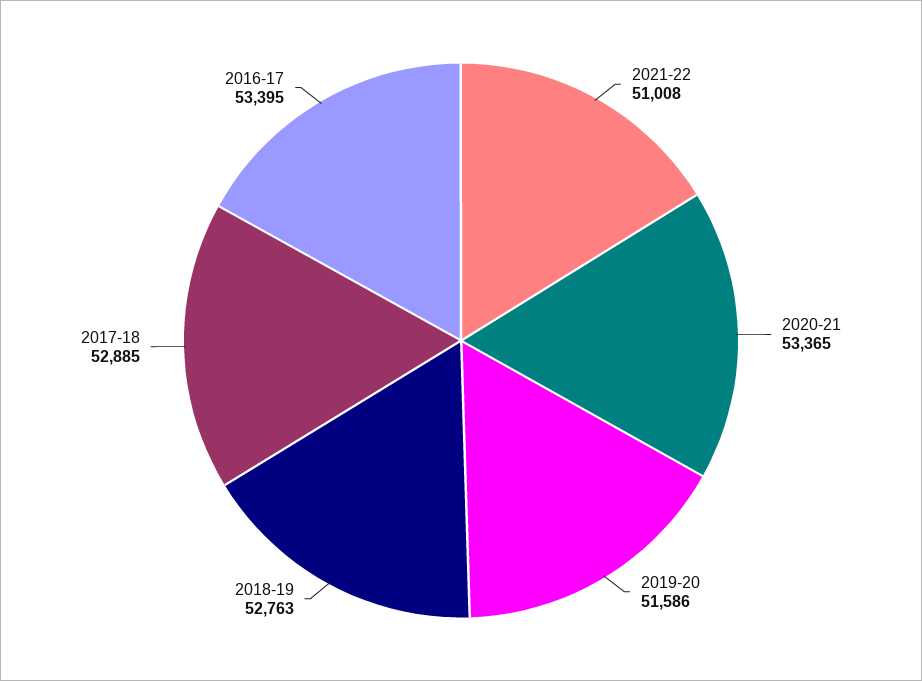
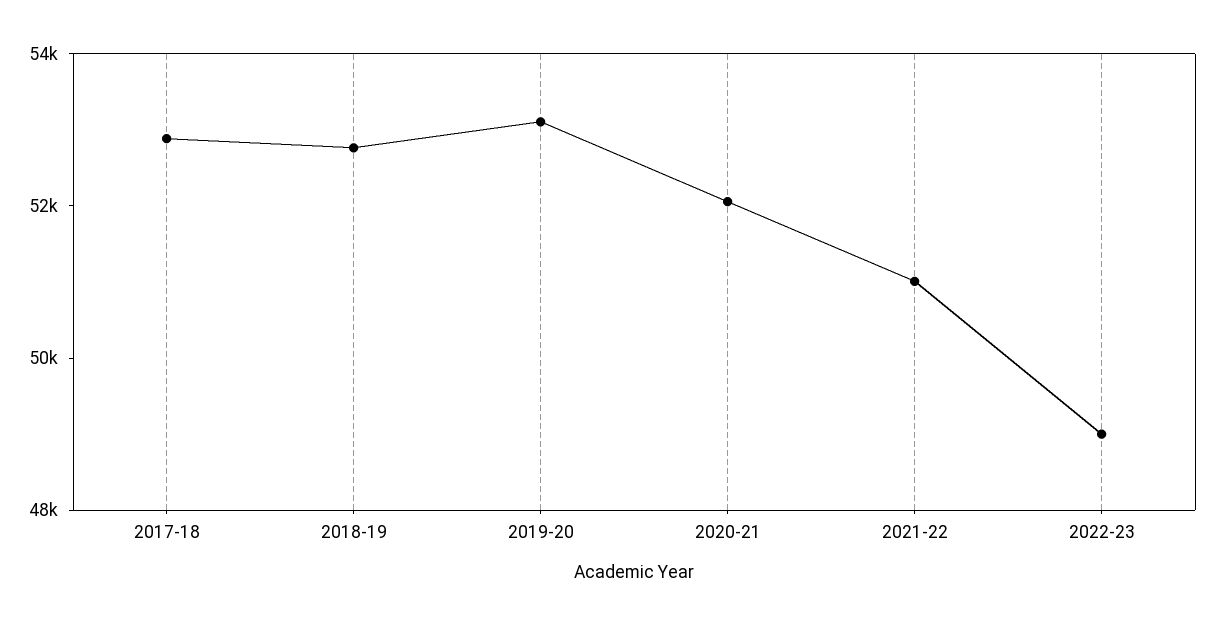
2020-21: 53365 -> 52000
2019-20: 51586 -> 53000
2016-17: 53395 -> none
2022-23: none -> 49000

